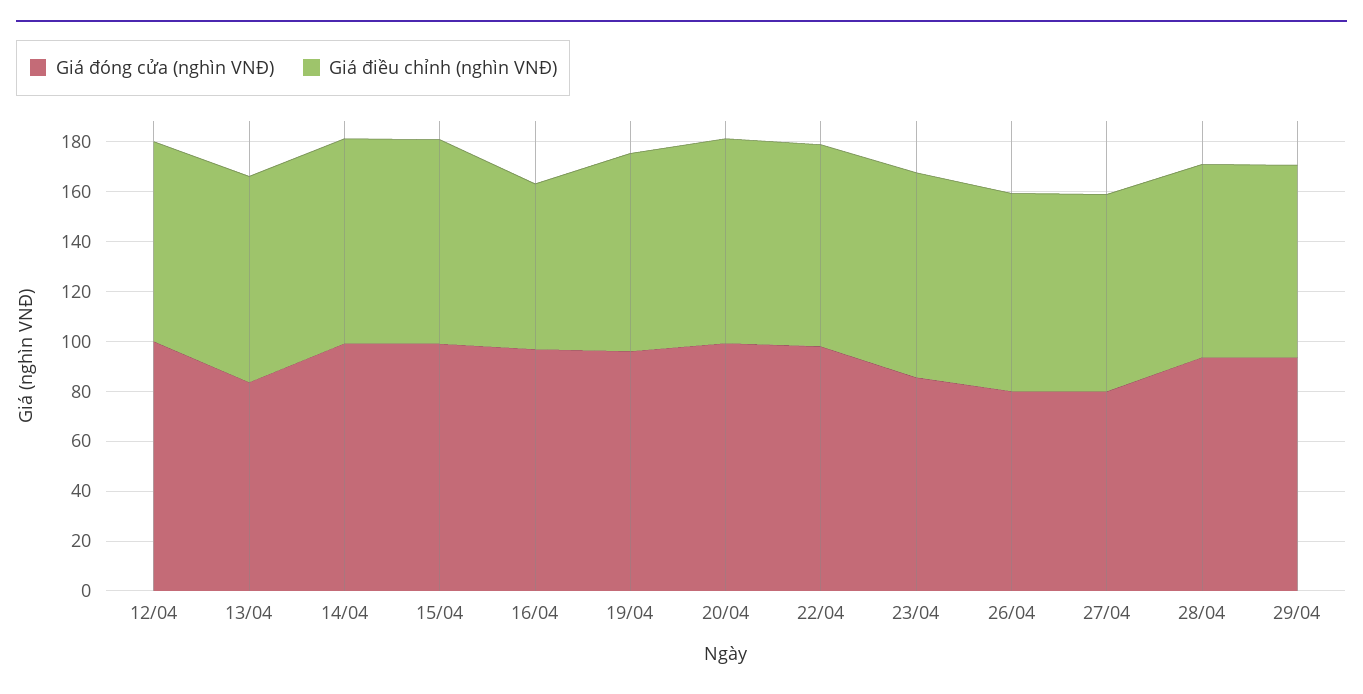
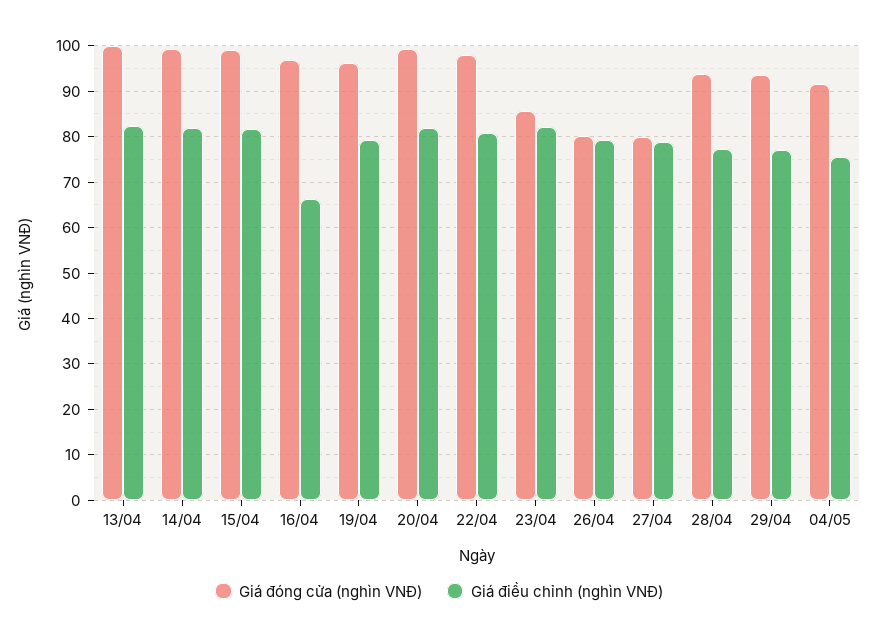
Giá đóng cửa (nghìn VNĐ), 12/04: 100 -> none
Giá điều chỉnh (nghìn VNĐ), 12/04: 80 -> none
Giá đóng cửa (nghìn VNĐ), 13/04: 85 -> 100
Giá đóng cửa (nghìn VNĐ), 04/05: none -> 92
Giá điều chỉnh (nghìn VNĐ), 04/05: none -> 76

